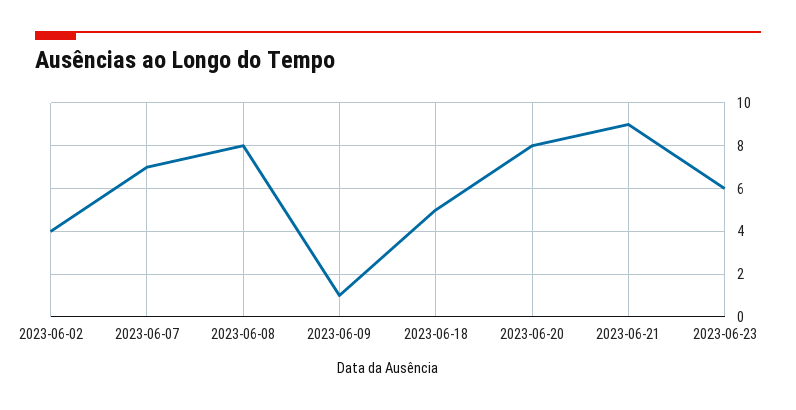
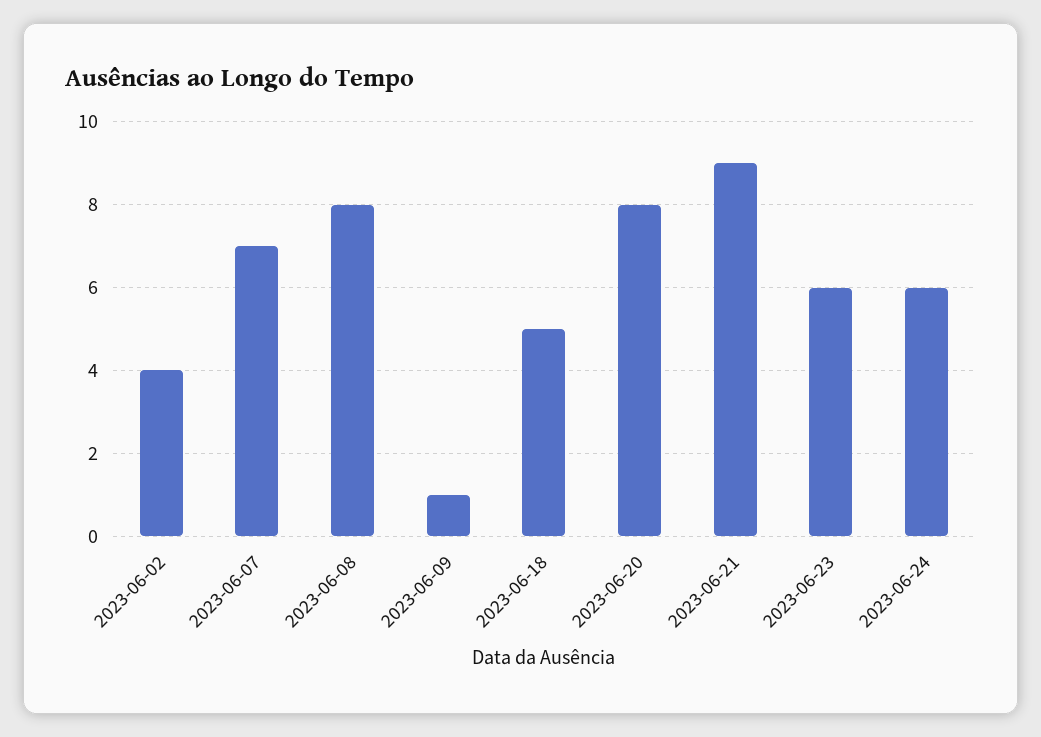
2023-06-24: none -> 6

